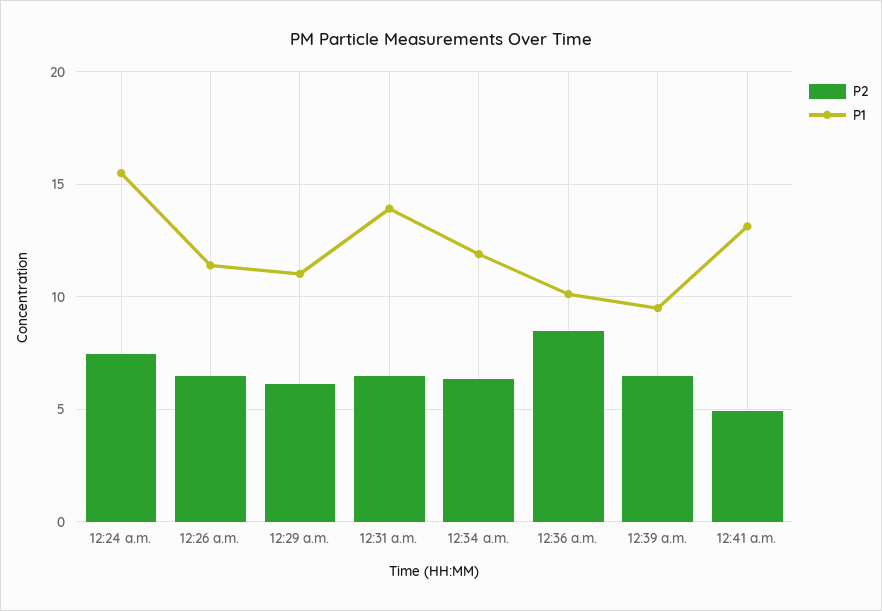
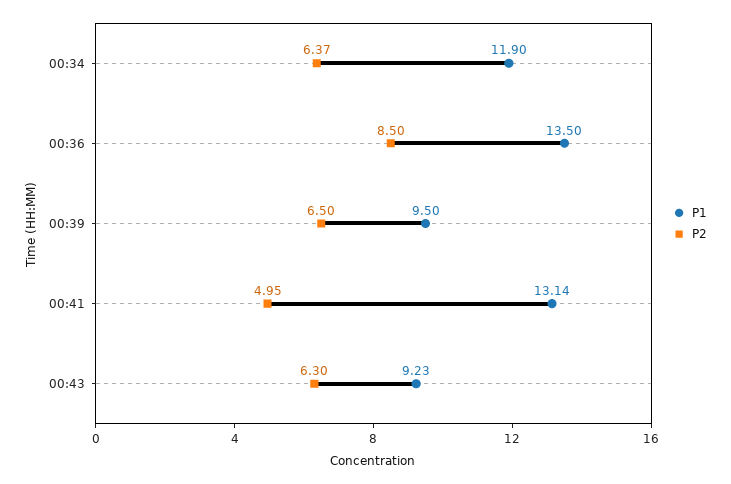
P2, 12:24 a.m.: 7.5 -> none
P1, 12:24 a.m.: 15.5 -> none
P2, 12:26 a.m.: 6.5 -> none
P1, 12:26 a.m.: 11.5 -> none
P2, 12:29 a.m.: 6 -> none
P1, 12:29 a.m.: 11 -> none
P2, 12:31 a.m.: 6.5 -> none
P1, 12:31 a.m.: 14 -> none
P1, 12:36 a.m.: 10 -> 13.5
P1, 00:43: none -> 9.23
P2, 00:43: none -> 6.3

